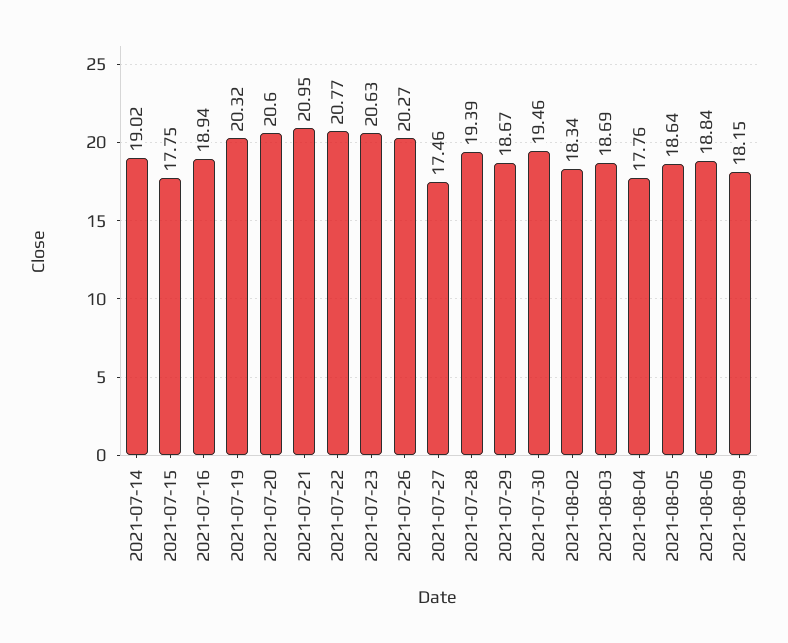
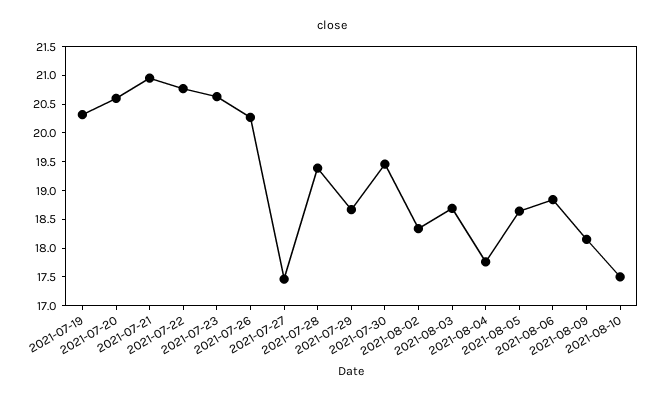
2021-07-14: 19.02 -> none
2021-07-15: 17.75 -> none
2021-07-16: 18.94 -> none
2021-08-10: none -> 17.5

